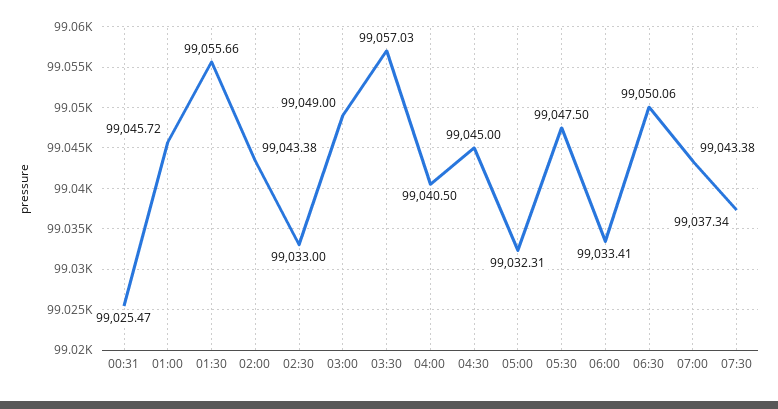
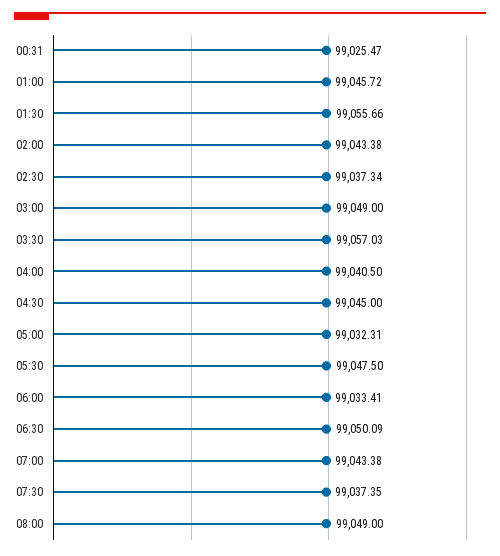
02:30: 99033 -> 99037.34
06:30: 99050.06 -> 99050.09
07:30: 99037.34 -> 99037.35
08:00: none -> 99049

